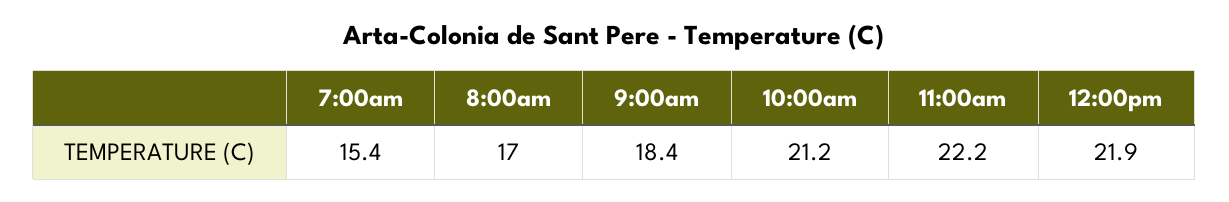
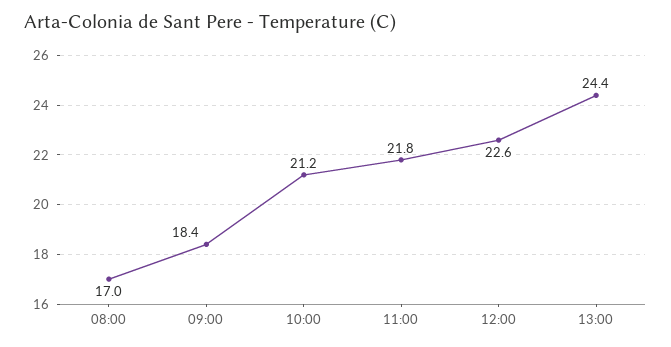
7:00am: 15.4 -> none
11:00am: 22.2 -> 21.8
12:00pm: 21.9 -> 22.6
13:00: none -> 24.4

